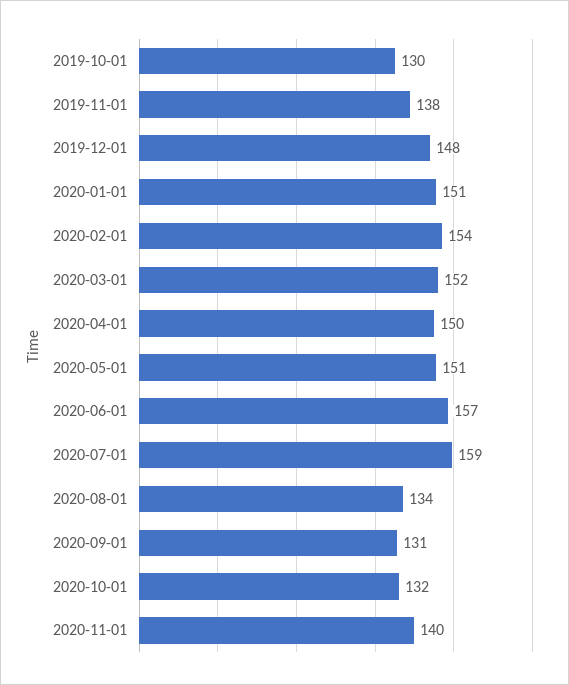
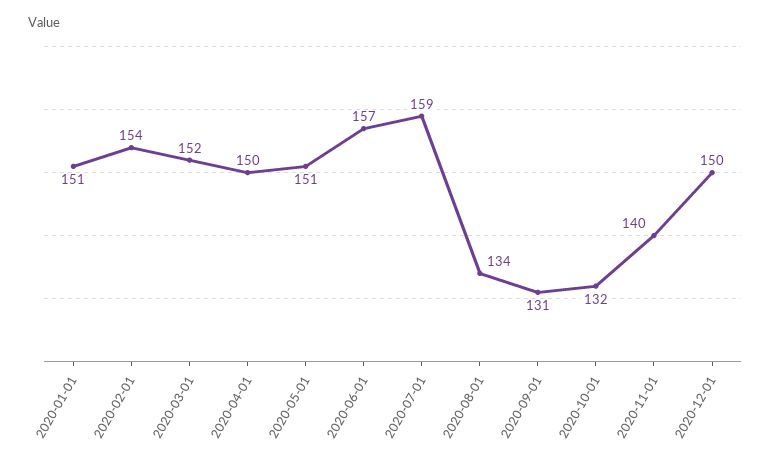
2019-10-01: 130 -> none
2019-11-01: 138 -> none
2019-12-01: 148 -> none
2020-12-01: none -> 150

